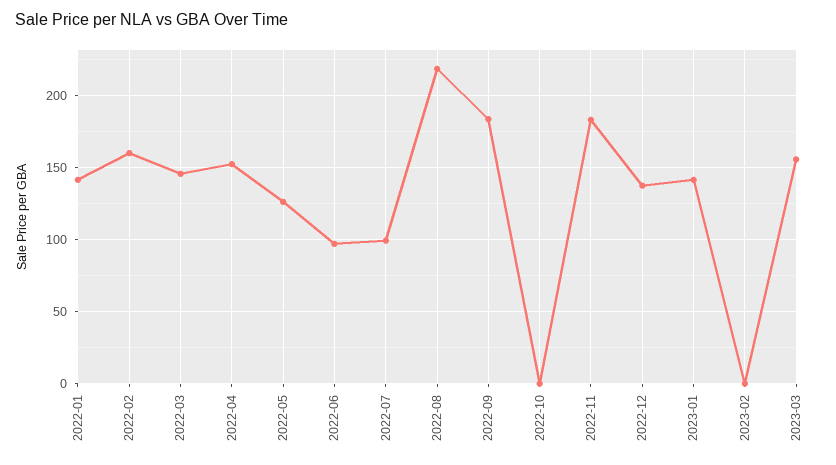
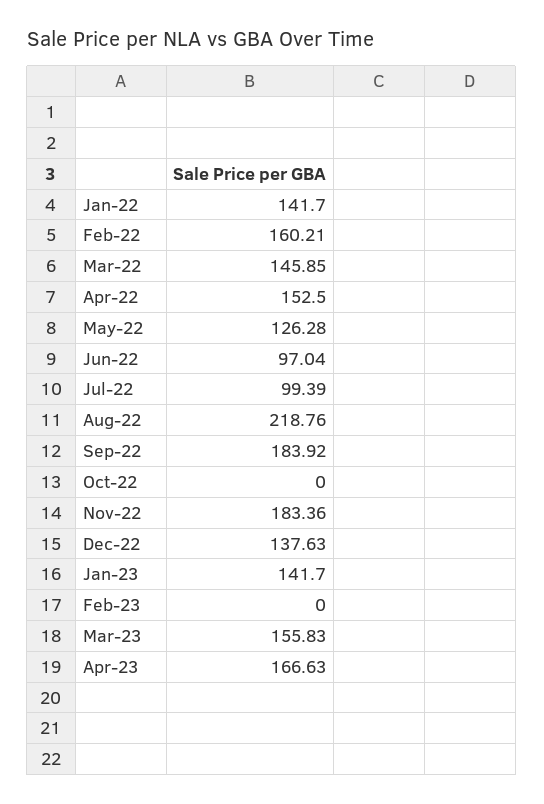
Apr-23: none -> 166.63

